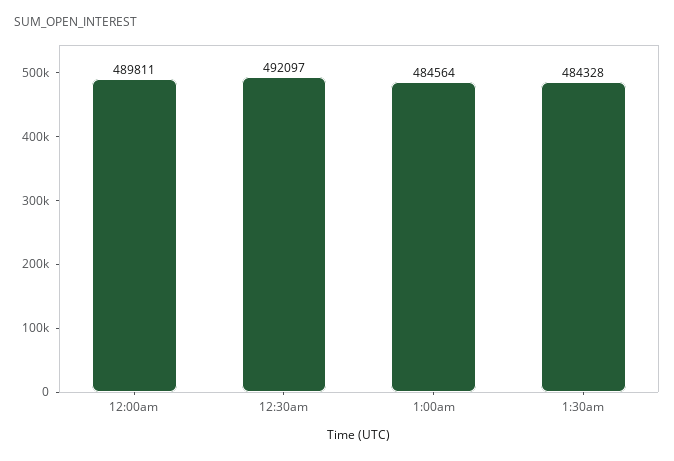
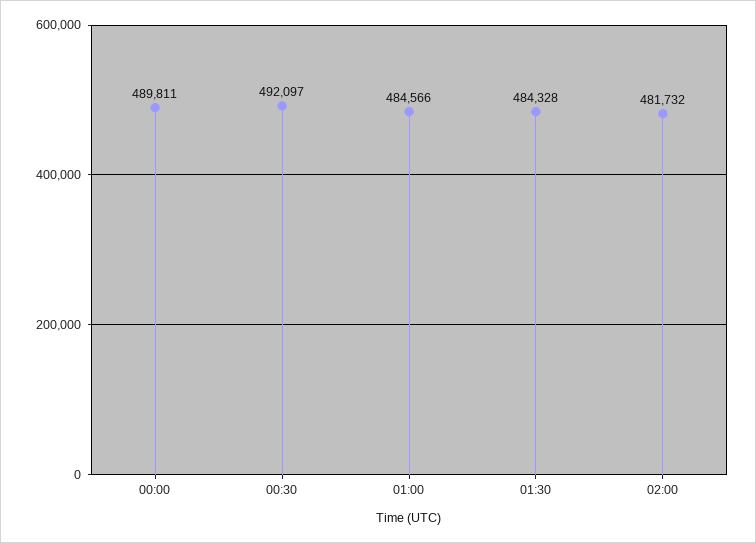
1:00am: 484564 -> 484566
02:00: none -> 481732

